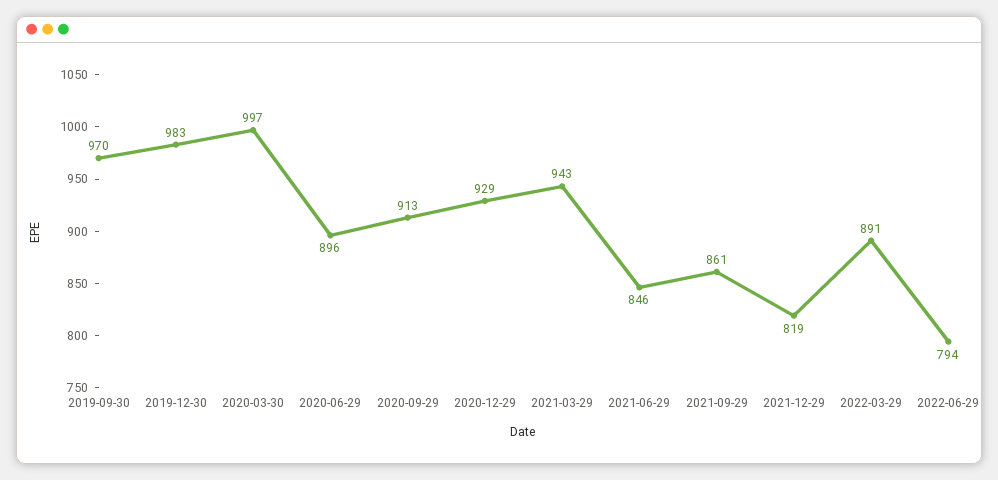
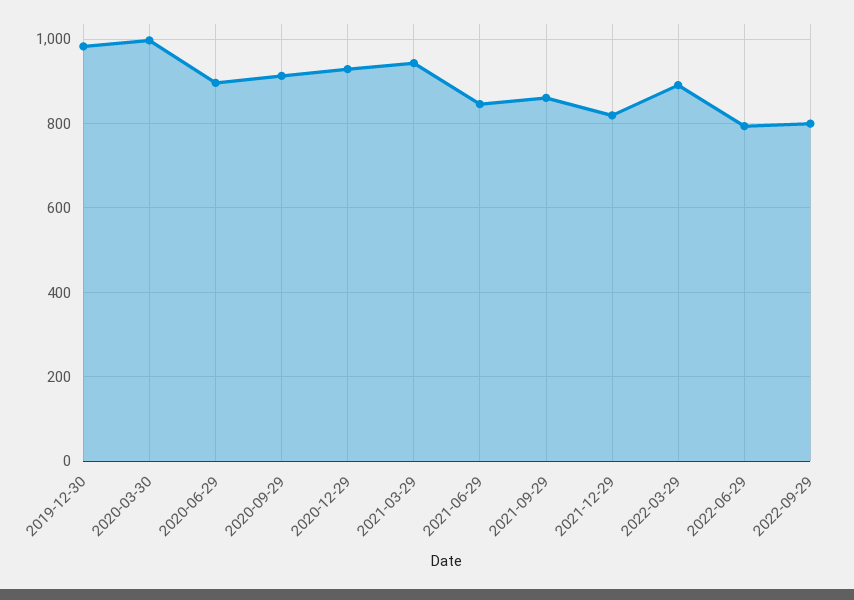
2019-09-30: 970 -> none
2022-09-29: none -> 800

